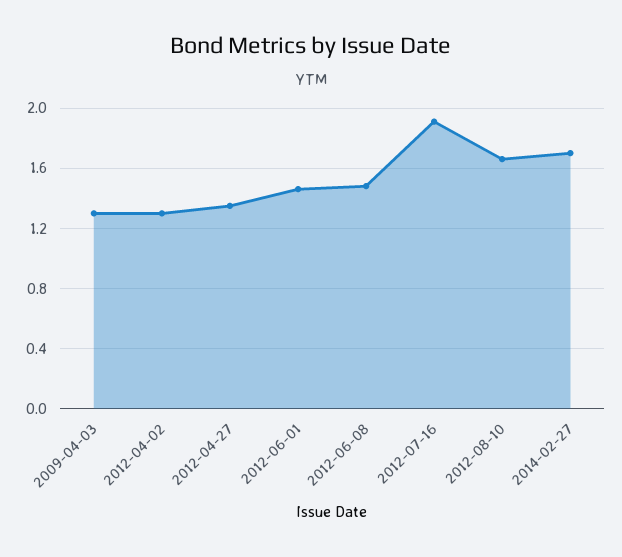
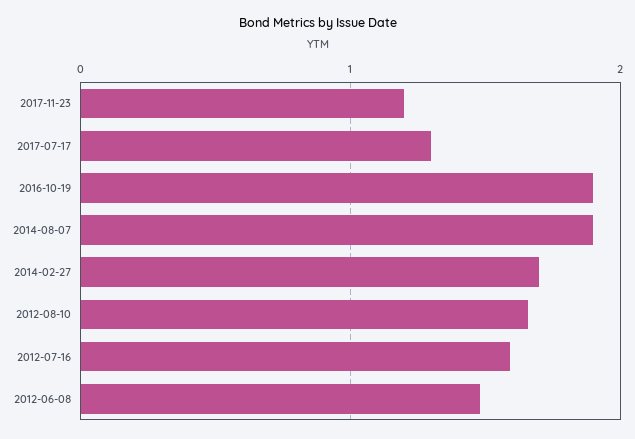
2009-04-03: 1.3 -> none
2012-04-02: 1.3 -> none
2012-04-27: 1.35 -> none
2012-06-01: 1.45 -> none
2012-07-16: 1.9 -> 1.6
2017-11-23: none -> 1.2
2017-07-17: none -> 1.3
2016-10-19: none -> 1.9
2014-08-07: none -> 1.9

